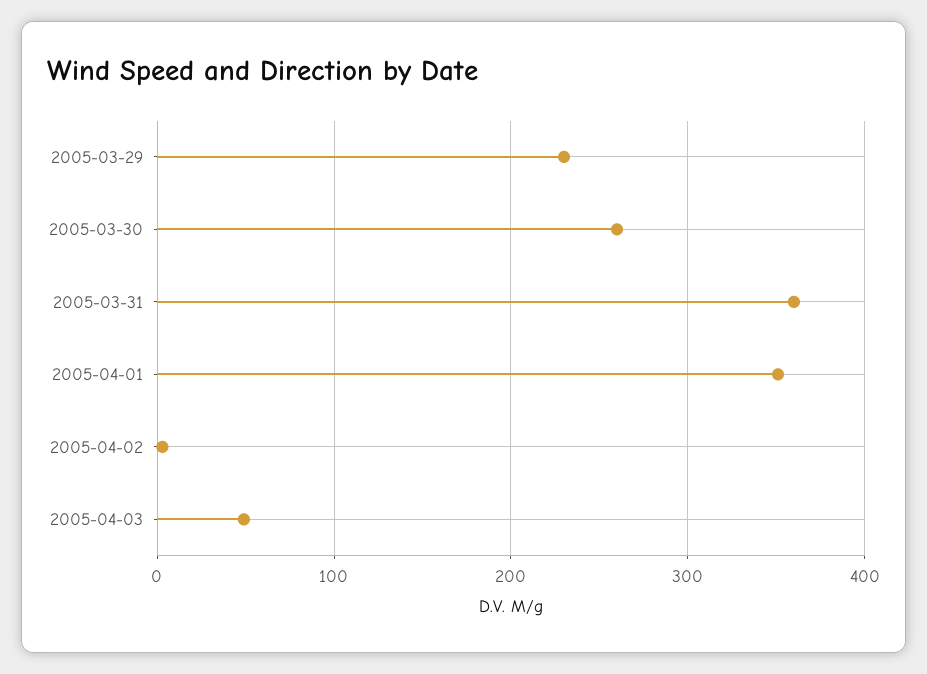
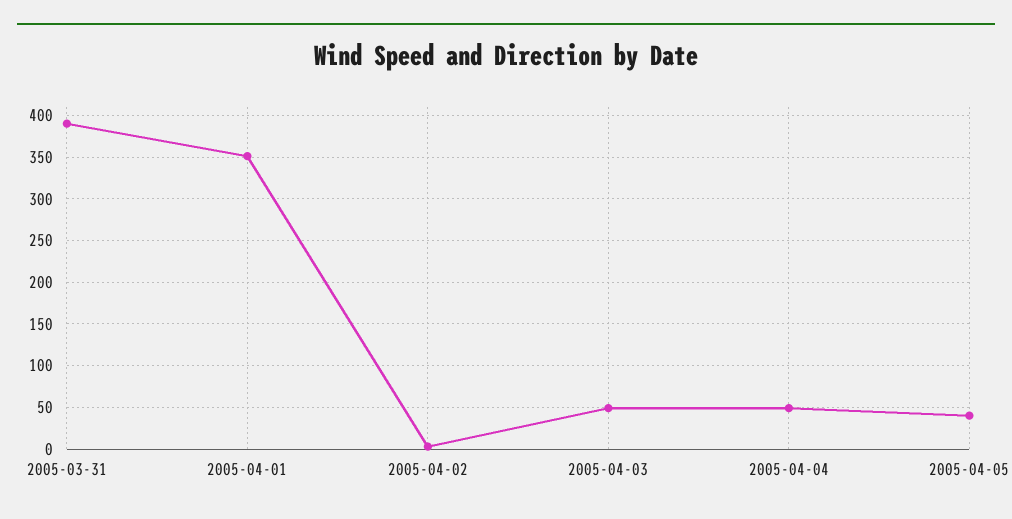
2005-03-29: 230 -> none
2005-03-30: 260 -> none
2005-03-31: 360 -> 390
2005-04-04: none -> 50
2005-04-05: none -> 40

